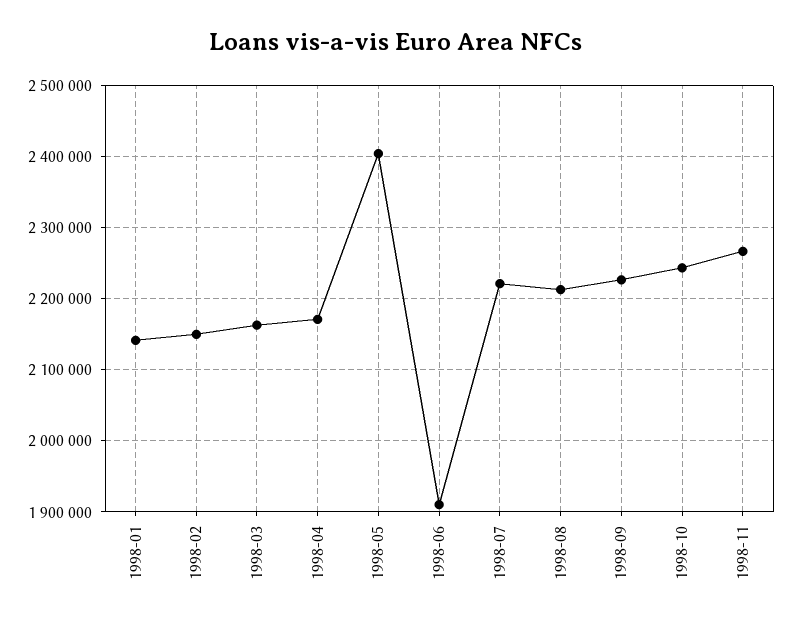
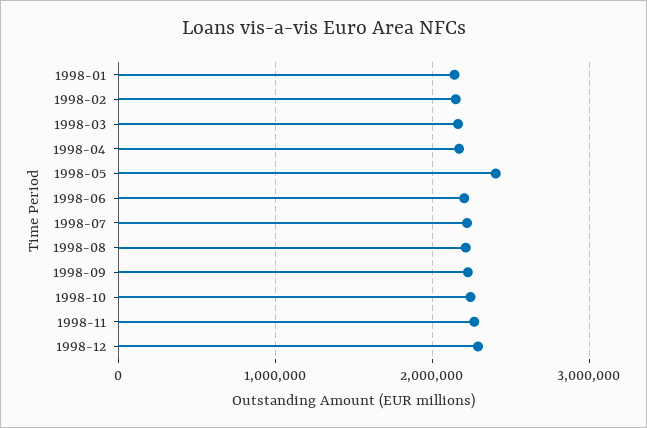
1998-06: 1910000 -> 2200000
1998-12: none -> 2300000

